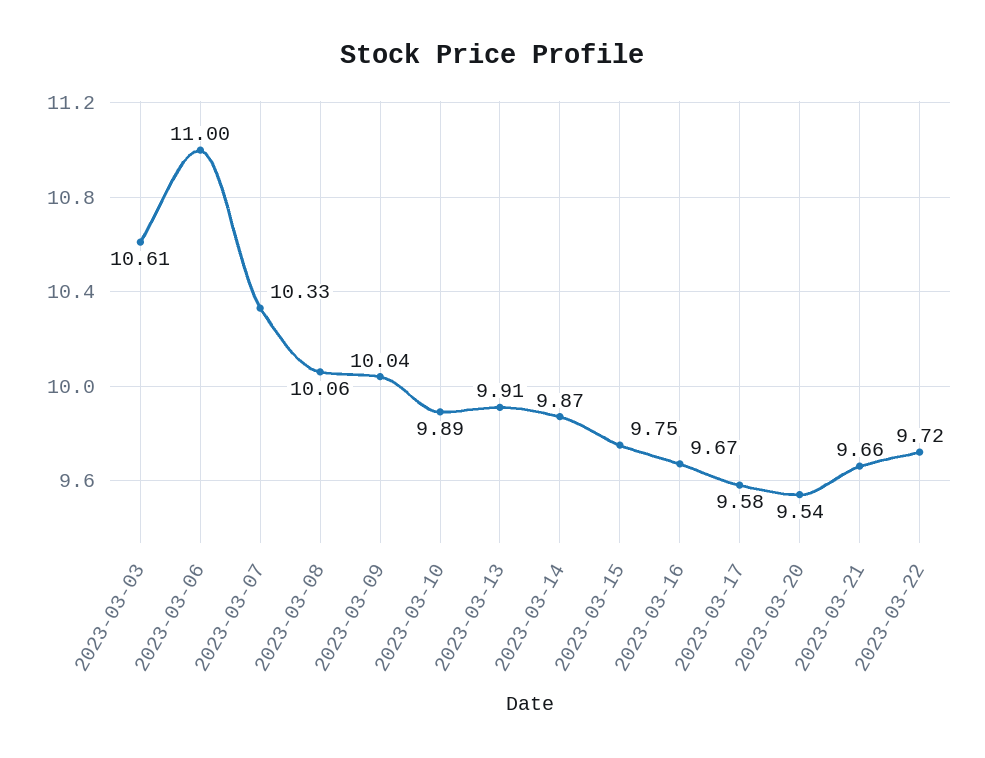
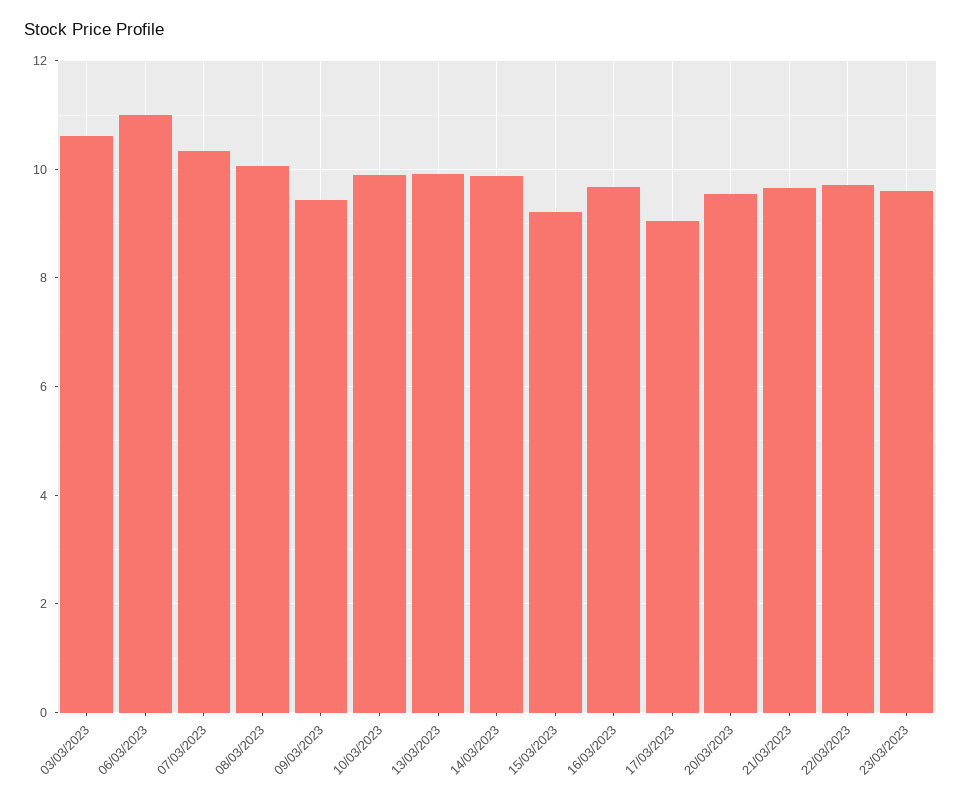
2023-03-09: 10.04 -> 9.4
2023-03-15: 9.75 -> 9.2
2023-03-17: 9.58 -> 9
23/03/2023: none -> 9.6

